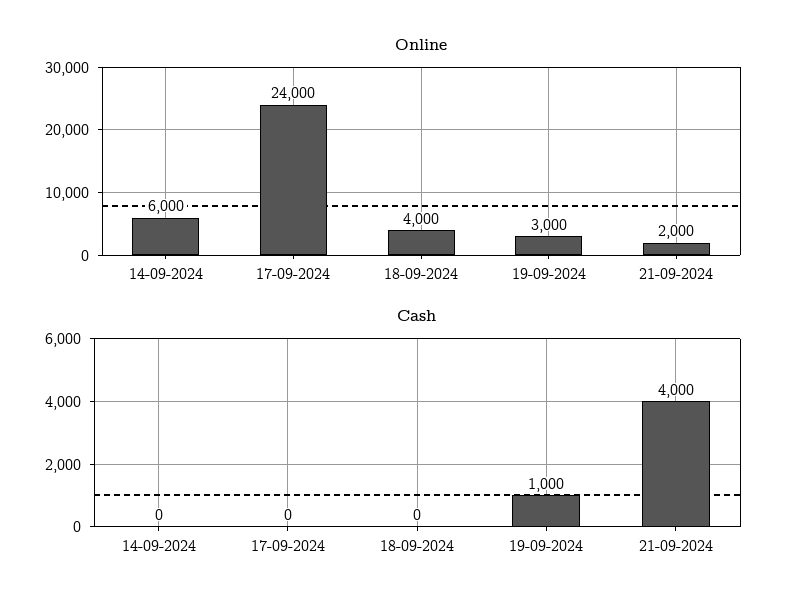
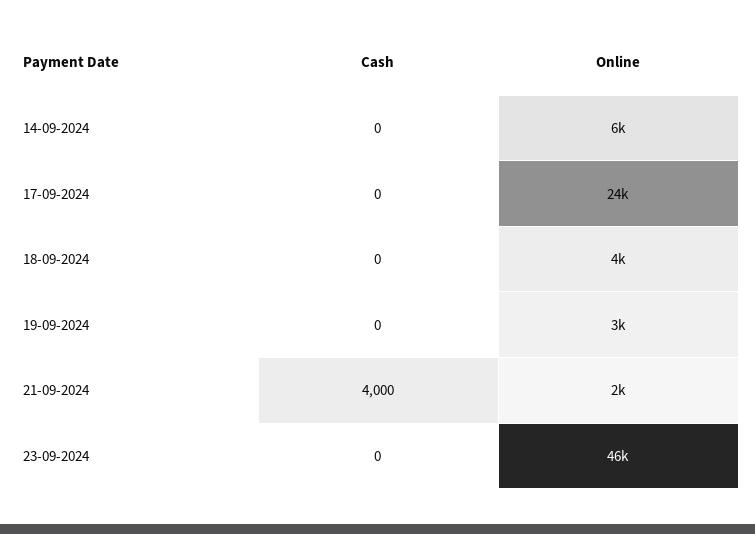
Cash, 19-09-2024: 1000 -> 0
Cash, 23-09-2024: none -> 0
Online, 23-09-2024: none -> 46000

